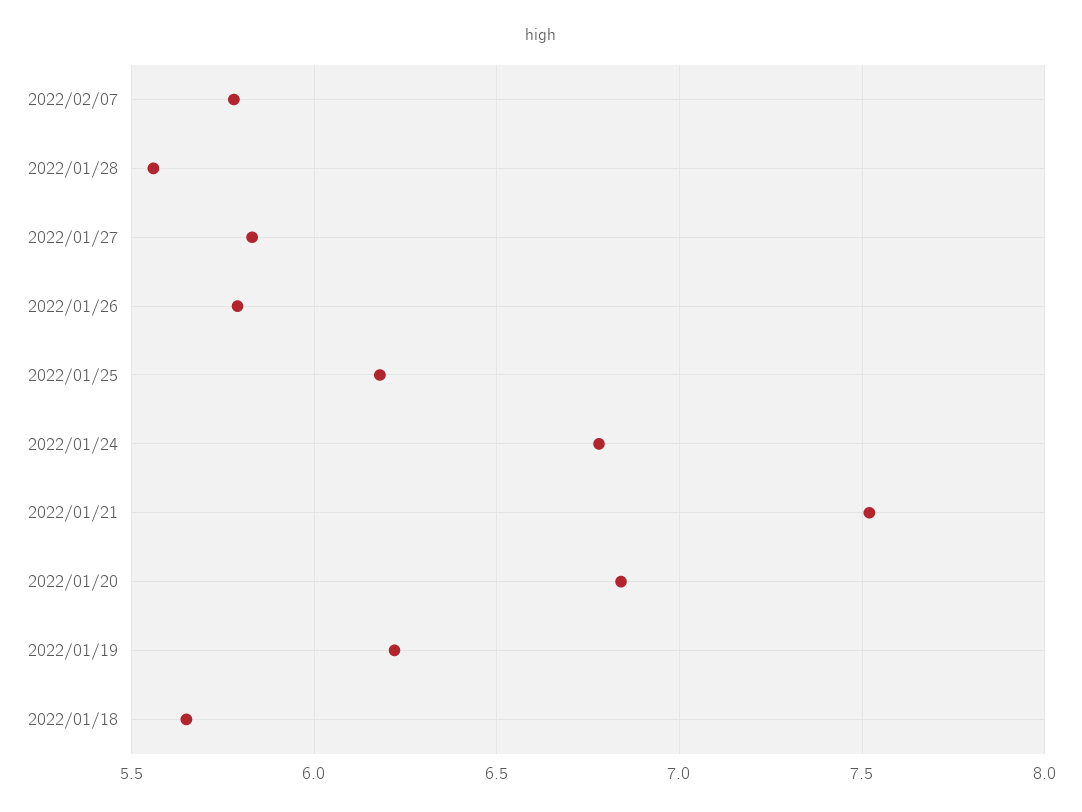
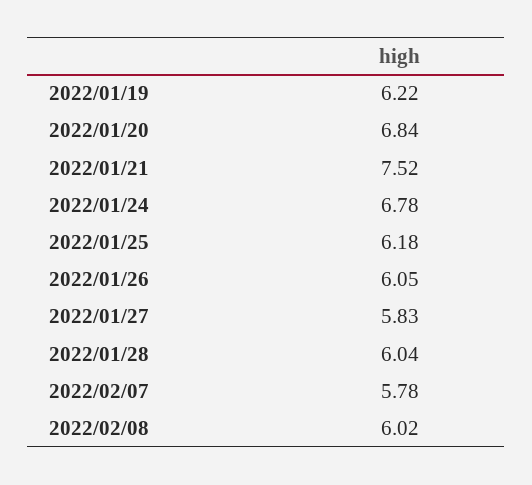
2022/01/28: 5.55 -> 6.04
2022/01/26: 5.8 -> 6.05
2022/01/18: 5.65 -> none
2022/02/08: none -> 6.02

